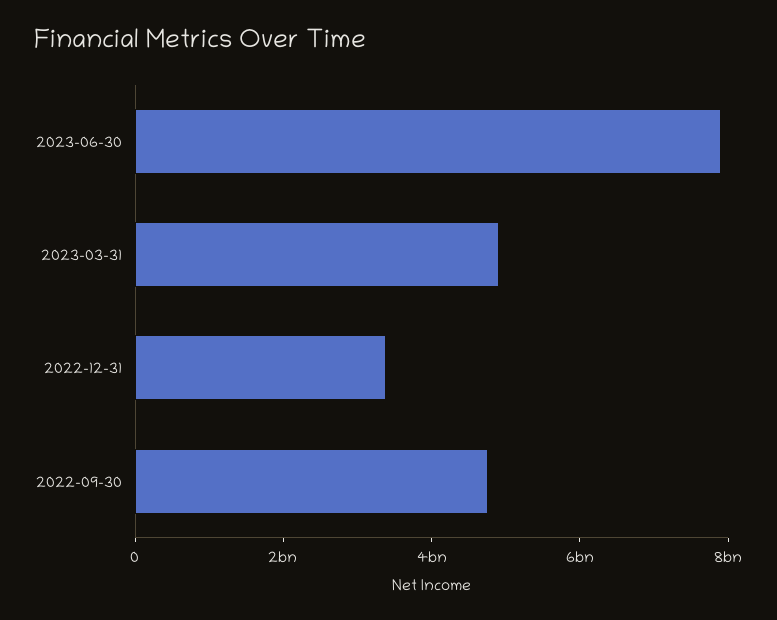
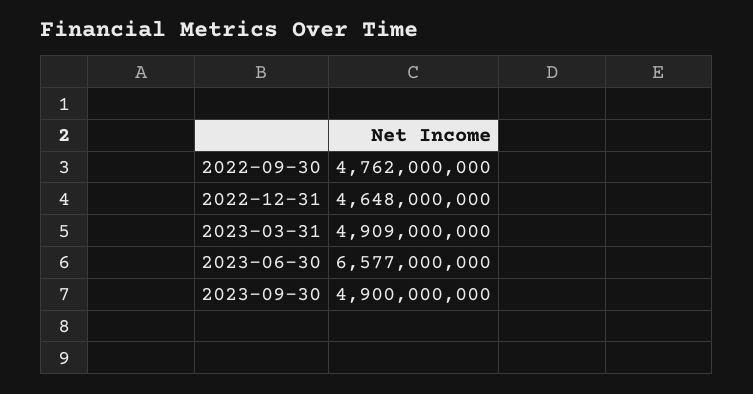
2023-06-30: 8000000000 -> 6577000000
2022-12-31: 3500000000 -> 4648000000
2023-09-30: none -> 4900000000

